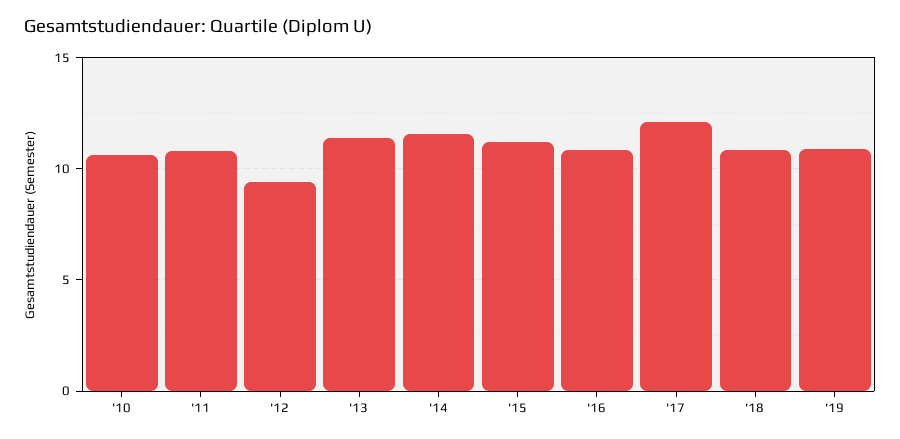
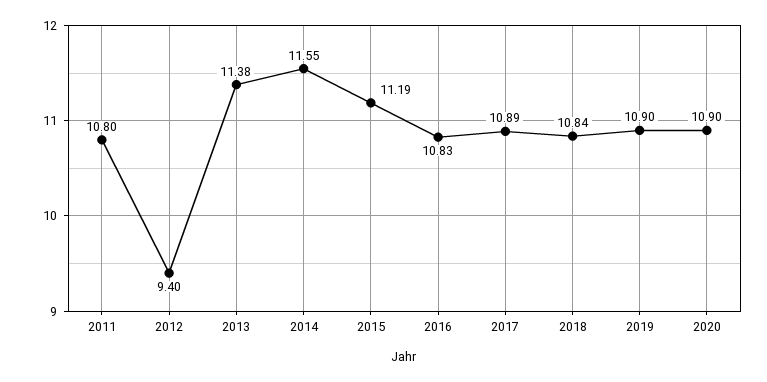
'10: 10.5 -> none
'17: 12 -> 10.89
2020: none -> 10.9

